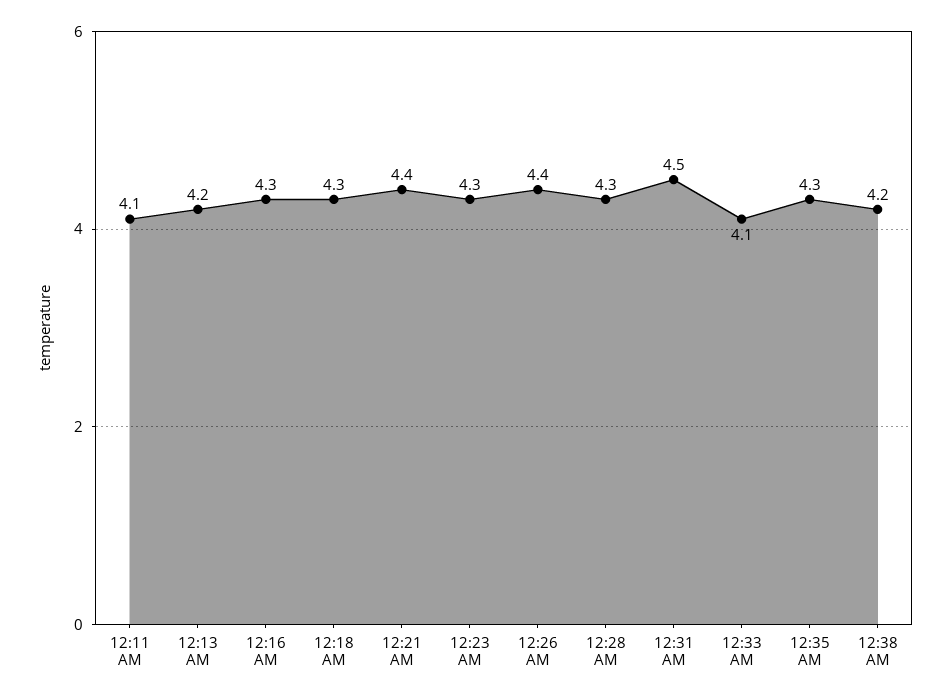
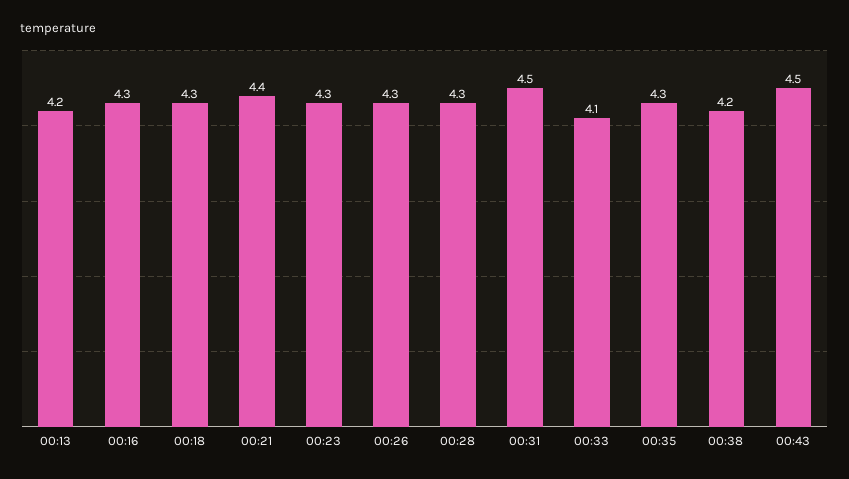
12:11 AM: 4.1 -> none
12:26 AM: 4.4 -> 4.3
00:43: none -> 4.5

